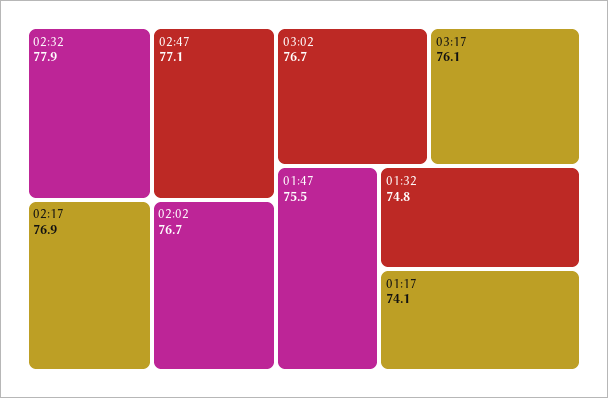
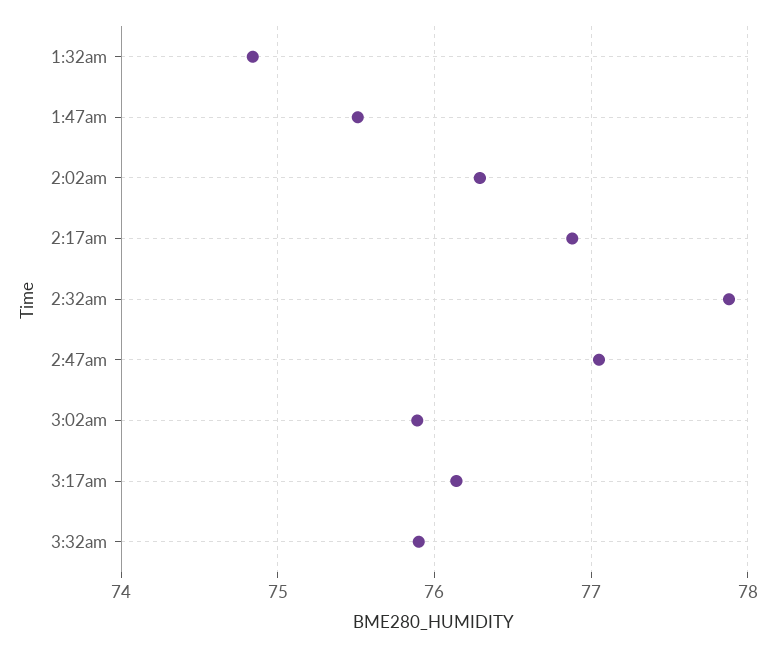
02:02: 76.7 -> 76.3
03:02: 76.7 -> 75.9
01:17: 74.1 -> none
3:32am: none -> 75.9

